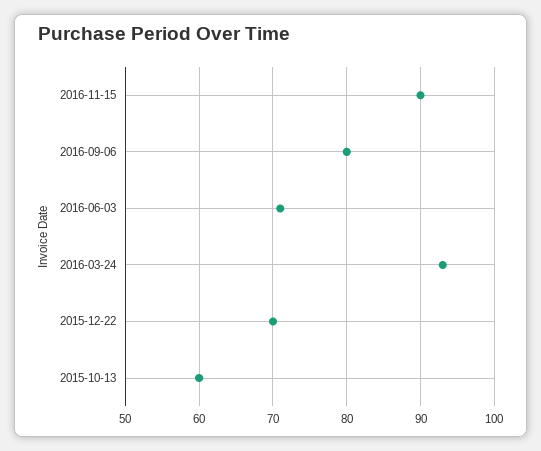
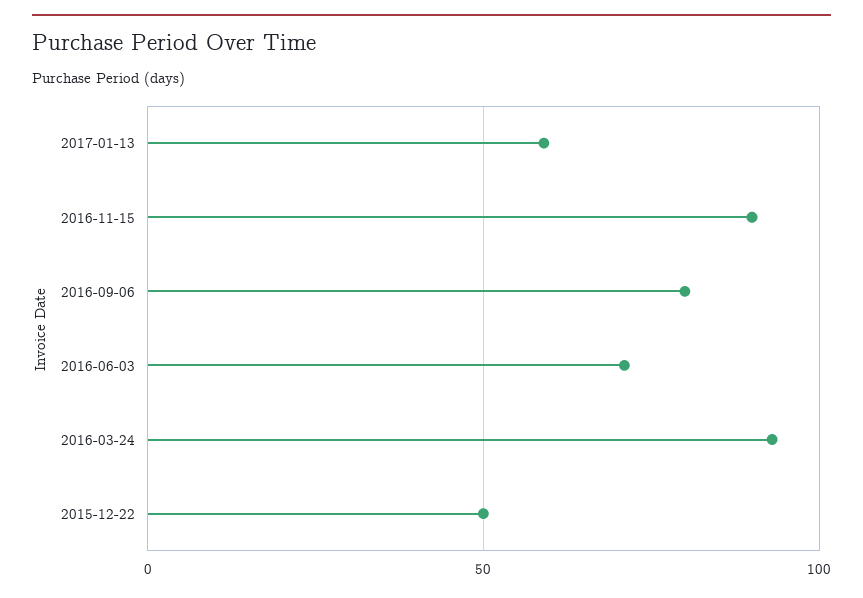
2015-12-22: 70 -> 50
2015-10-13: 60 -> none
2017-01-13: none -> 60

